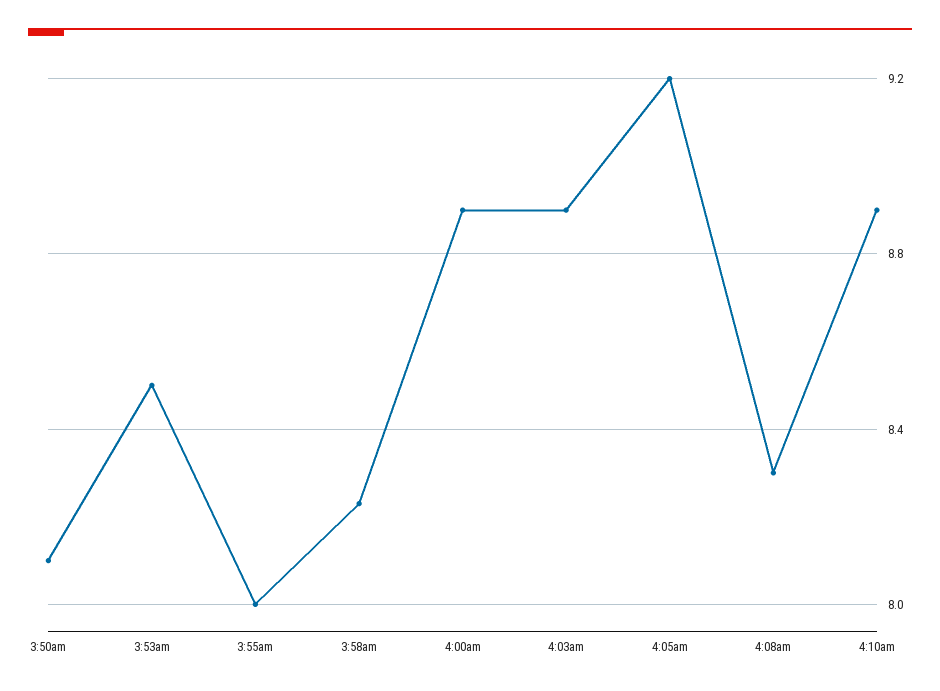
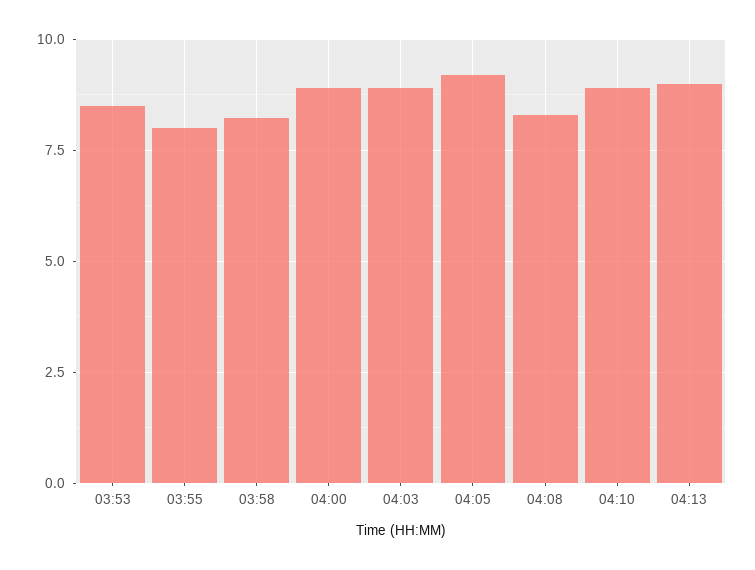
3:50am: 8.1 -> none
04:13: none -> 9

